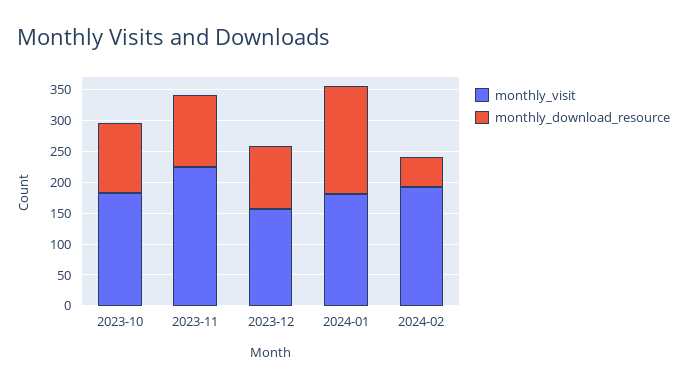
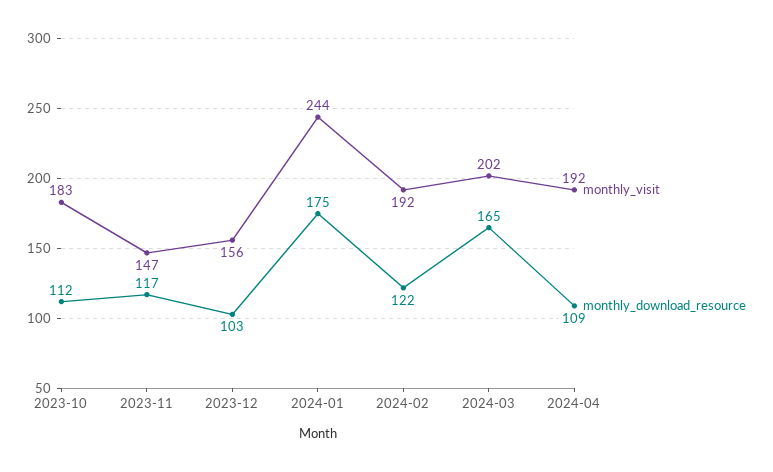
monthly_visit, 2023-11: 225 -> 147
monthly_visit, 2024-01: 175 -> 244
monthly_download_resource, 2024-02: 50 -> 122
monthly_visit, 2024-03: none -> 202
monthly_download_resource, 2024-03: none -> 165
monthly_visit, 2024-04: none -> 192
monthly_download_resource, 2024-04: none -> 109

